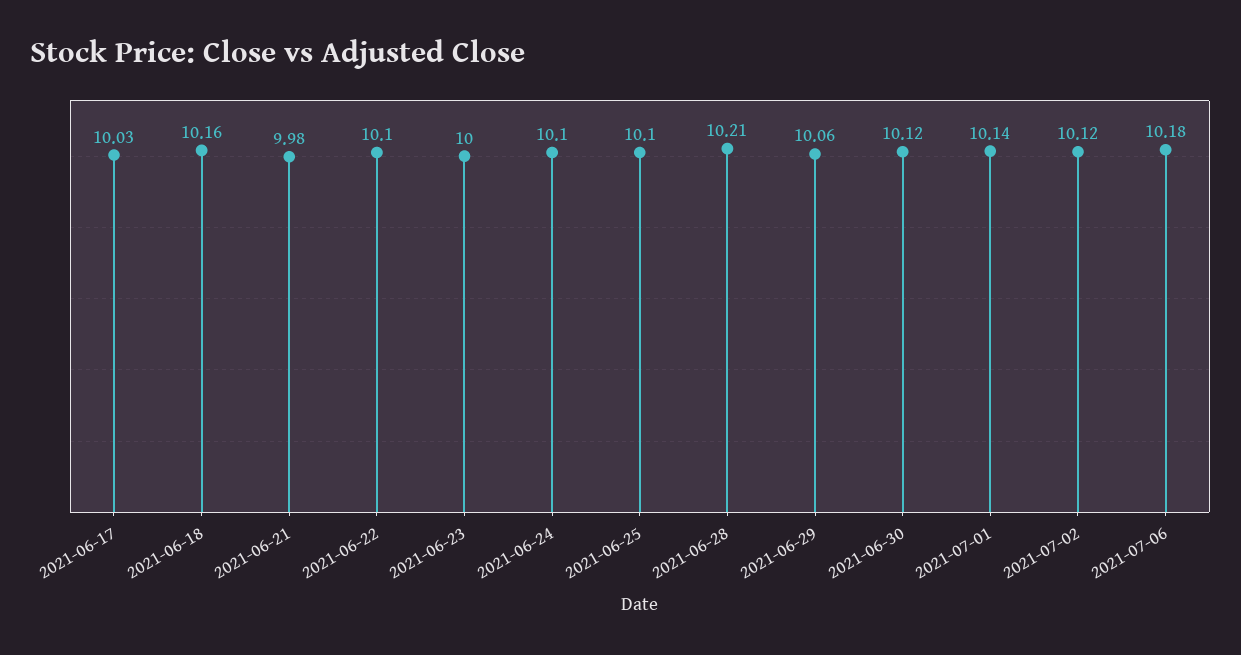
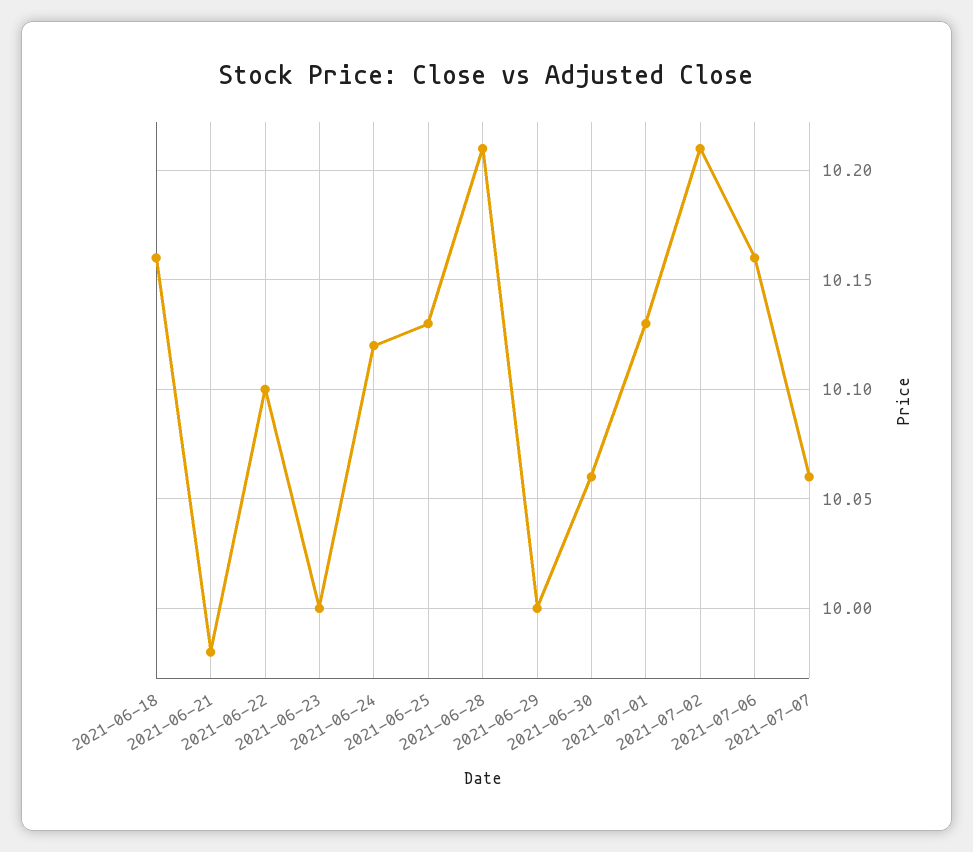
2021-06-17: 10.03 -> none
2021-06-24: 10.1 -> 10.12
2021-06-25: 10.1 -> 10.13
2021-06-29: 10.06 -> 10
2021-06-30: 10.12 -> 10.06
2021-07-01: 10.14 -> 10.13
2021-07-02: 10.12 -> 10.21
2021-07-06: 10.18 -> 10.16
2021-07-07: none -> 10.06

